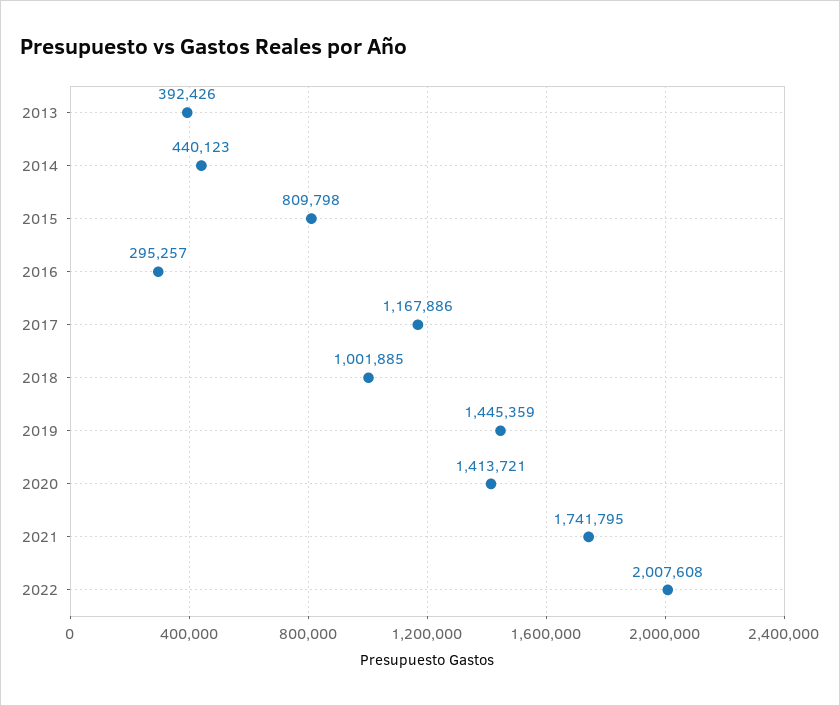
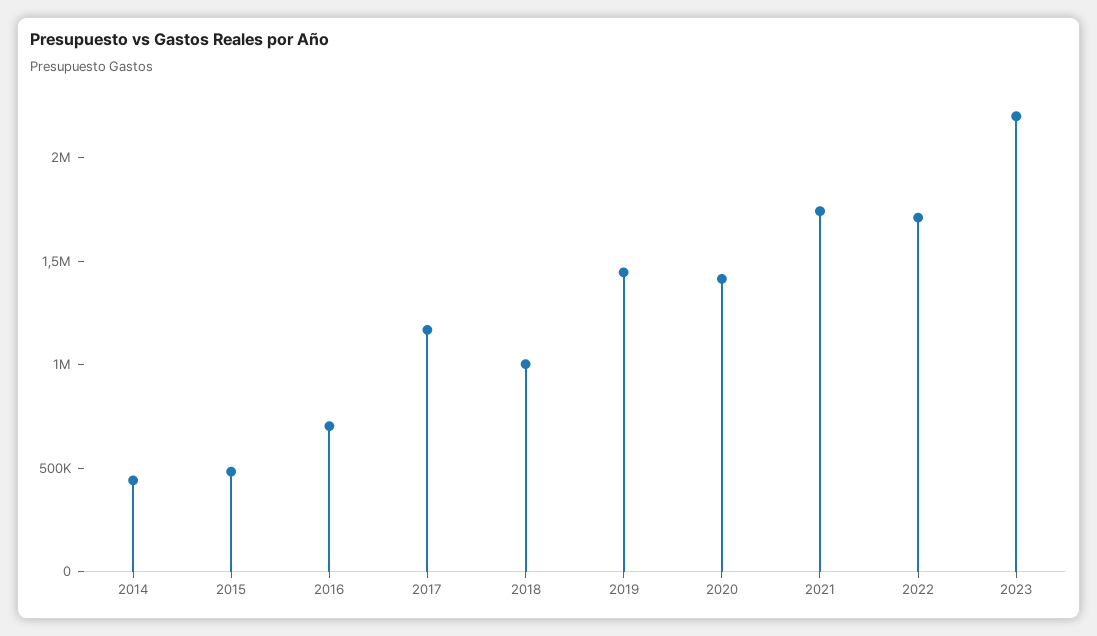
2013: 392426 -> none
2015: 809798 -> 500000
2016: 295257 -> 700000
2022: 2007608 -> 1700000
2023: none -> 2200000

